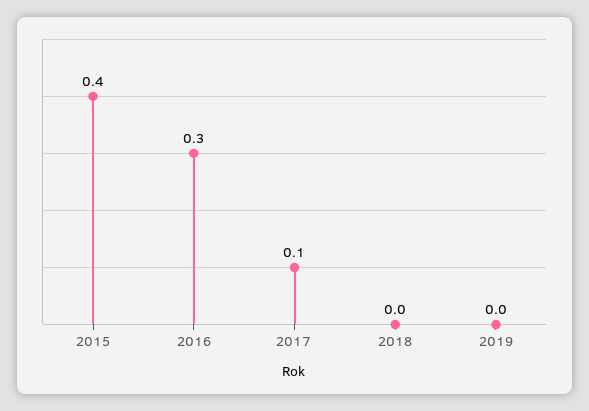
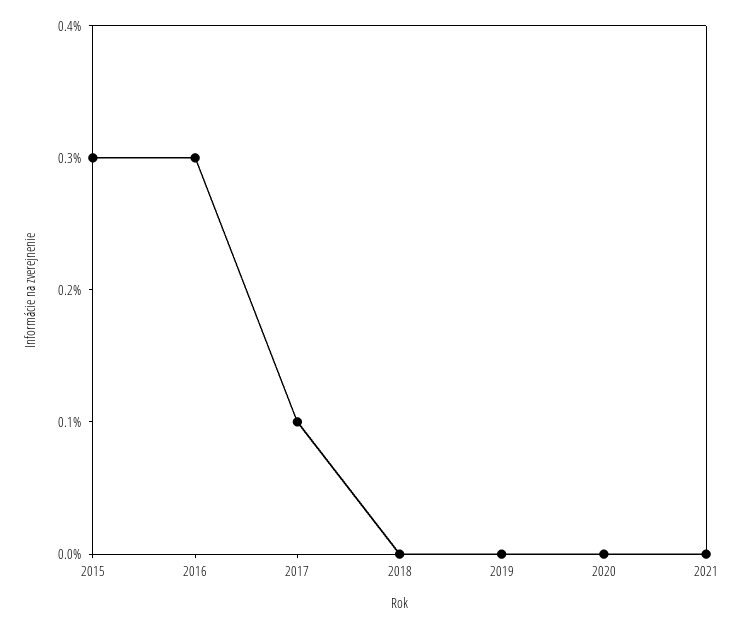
2015: 0.4 -> 0.3
2020: none -> 0
2021: none -> 0

